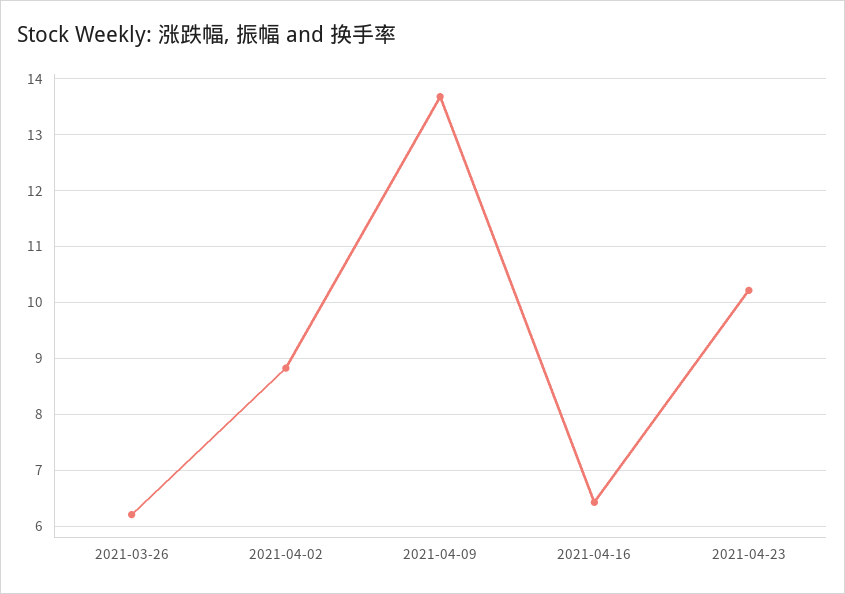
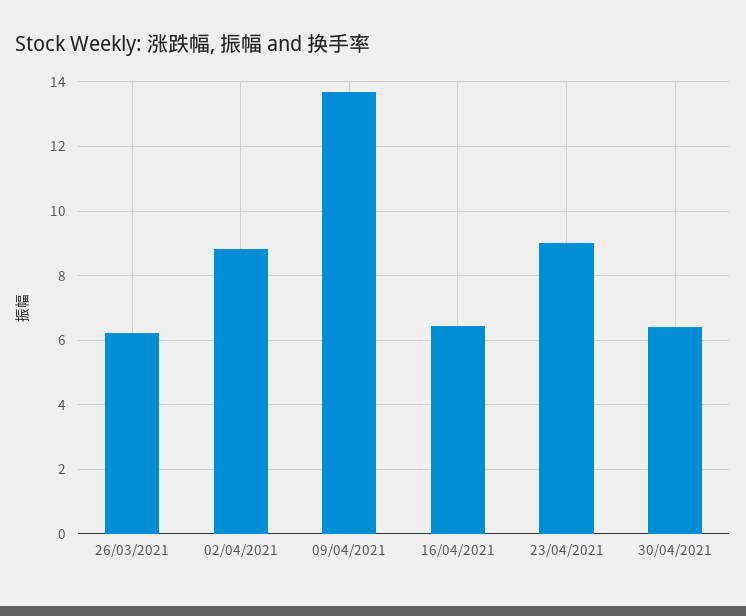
2021-04-23: 10.2 -> 9
30/04/2021: none -> 6.4

